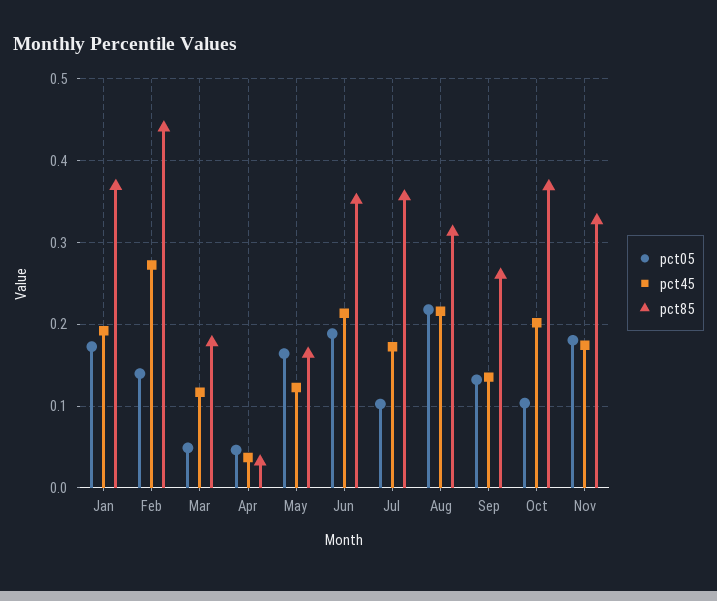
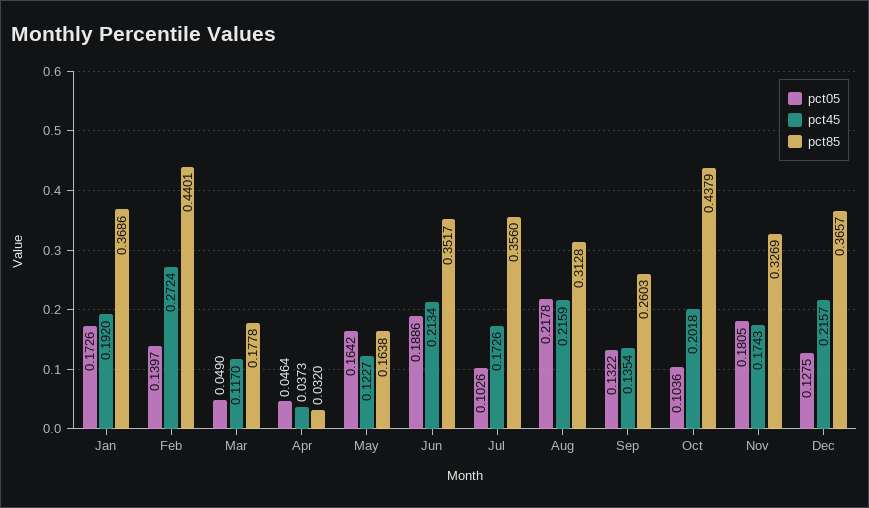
pct85, Oct: 0.37 -> 0.4379
pct05, Dec: none -> 0.1275
pct45, Dec: none -> 0.2157
pct85, Dec: none -> 0.3657

